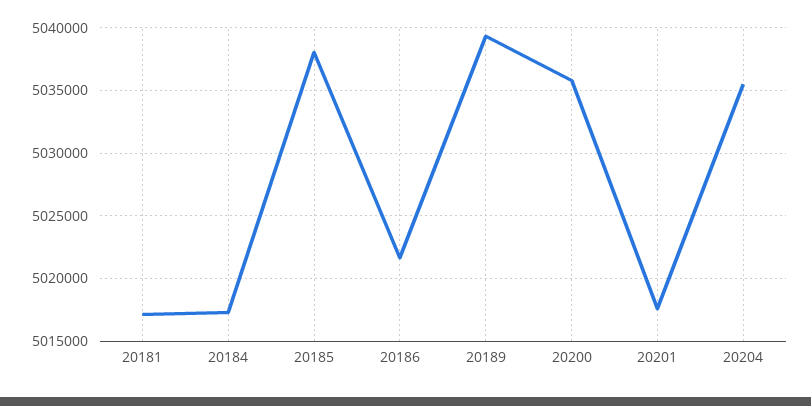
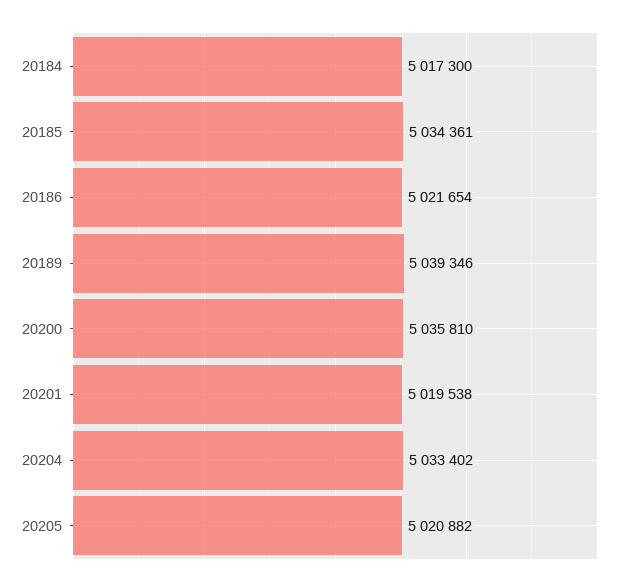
20181: 5017000 -> none
20185: 5038000 -> 5034361
20201: 5017500 -> 5019538
20204: 5035500 -> 5033402
20205: none -> 5020882

